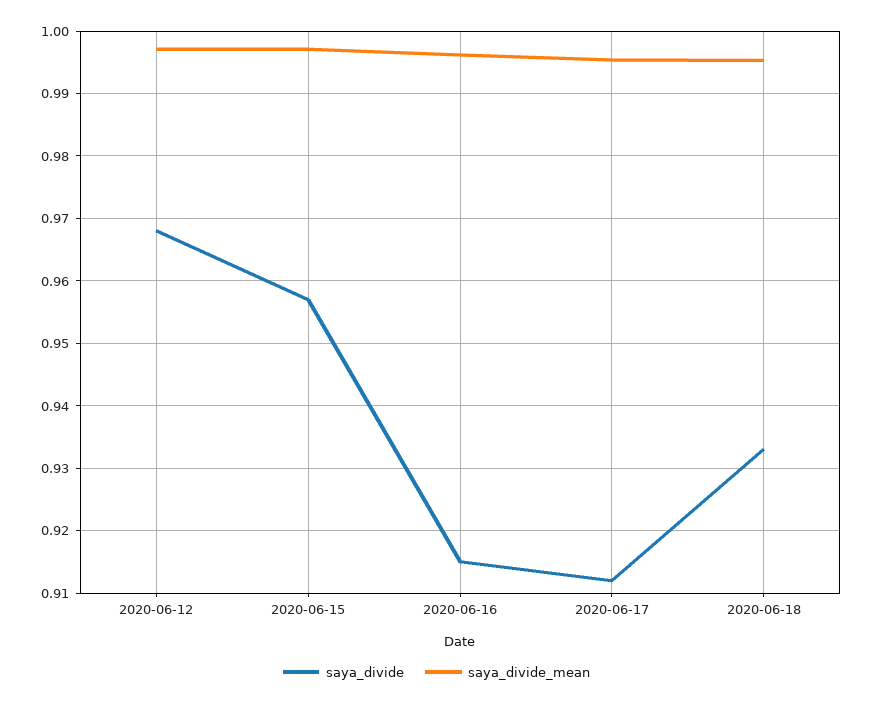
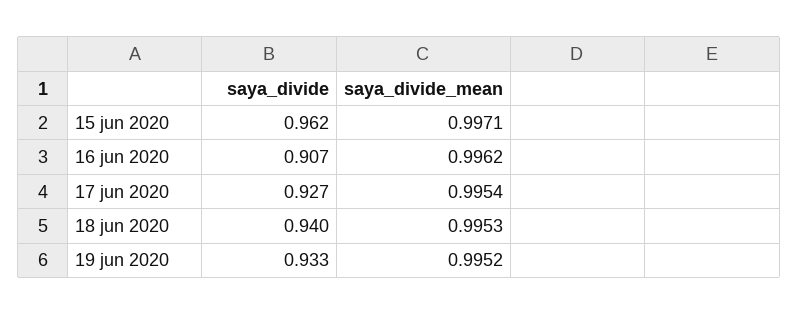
saya_divide, 2020-06-12: 0.968 -> none
saya_divide_mean, 2020-06-12: 0.997 -> none
saya_divide, 2020-06-15: 0.957 -> 0.962
saya_divide, 2020-06-16: 0.915 -> 0.907
saya_divide, 2020-06-17: 0.912 -> 0.927
saya_divide, 2020-06-18: 0.933 -> 0.94
saya_divide, 19 jun 2020: none -> 0.933
saya_divide_mean, 19 jun 2020: none -> 0.9952

